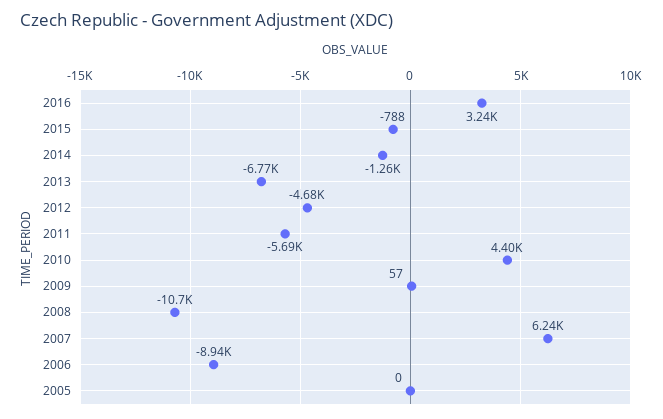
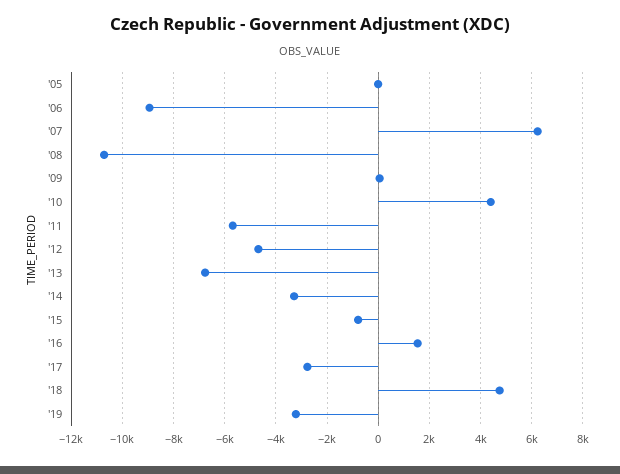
2016: 3240 -> 1500
2014: -1260 -> -3250
'17: none -> -2750
'18: none -> 4750
'19: none -> -3250

